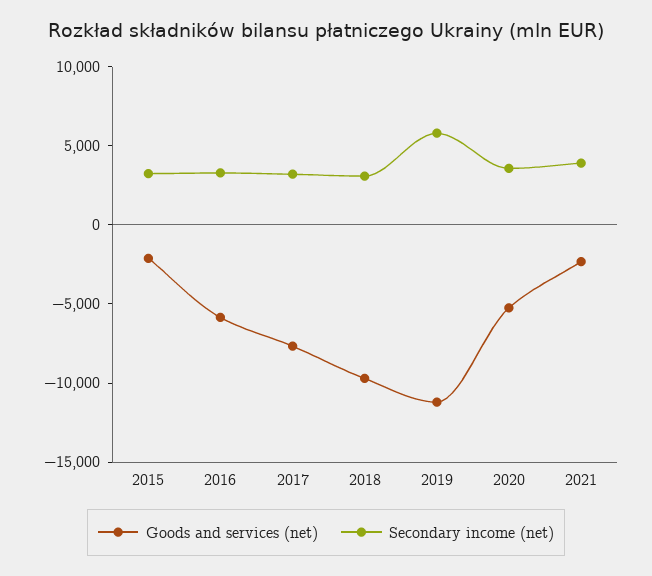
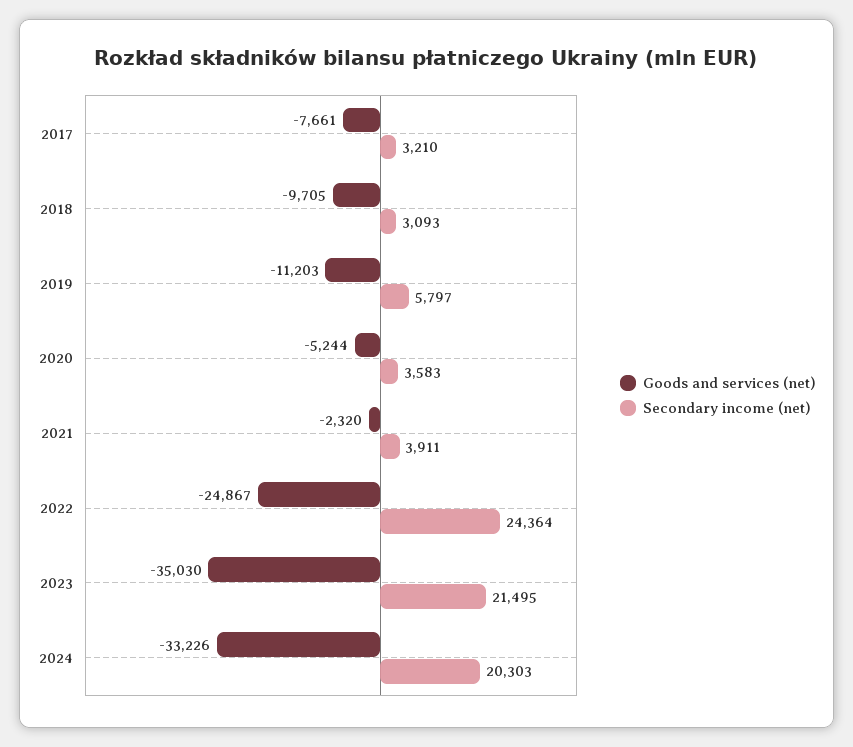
Goods and services (net), 2015: -2000 -> none
Secondary income (net), 2015: 3000 -> none
Goods and services (net), 2016: -6000 -> none
Secondary income (net), 2016: 3000 -> none
Goods and services (net), 2022: none -> -24867
Secondary income (net), 2022: none -> 24364
Goods and services (net), 2023: none -> -35030
Secondary income (net), 2023: none -> 21495
Goods and services (net), 2024: none -> -33226
Secondary income (net), 2024: none -> 20303

